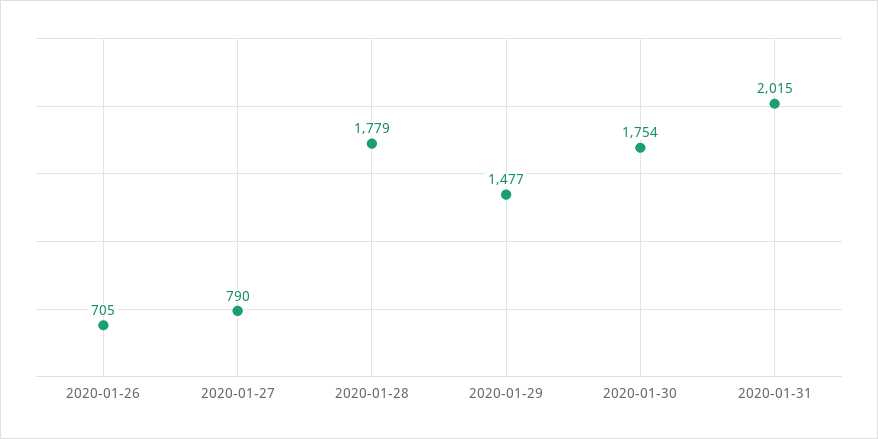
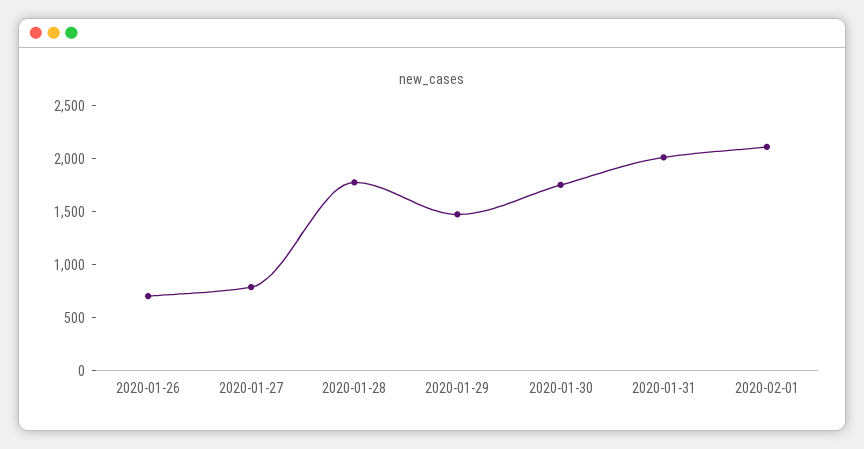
2020-02-01: none -> 2100

